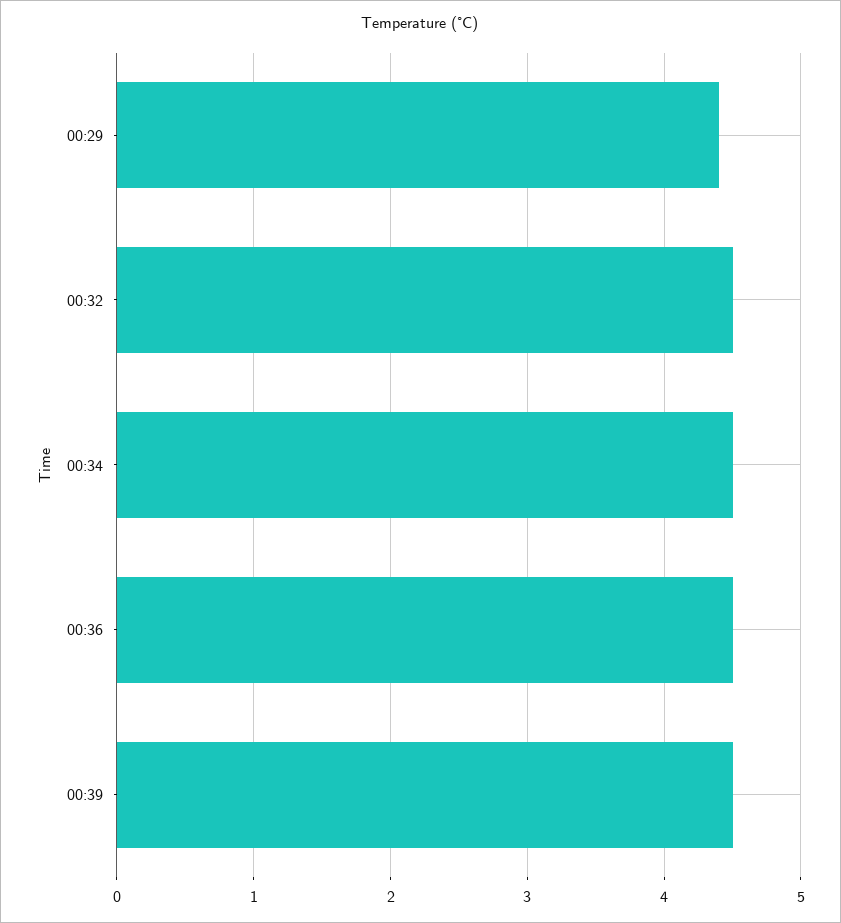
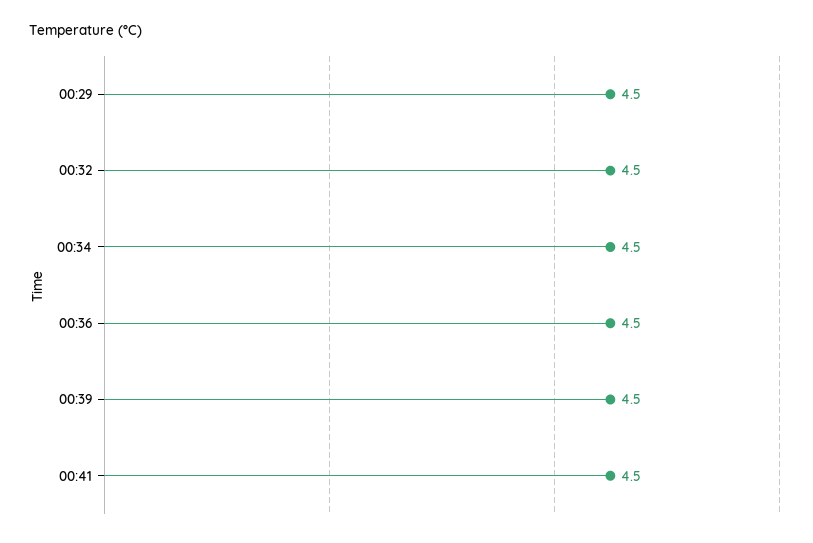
00:29: 4.4 -> 4.5
00:41: none -> 4.5

